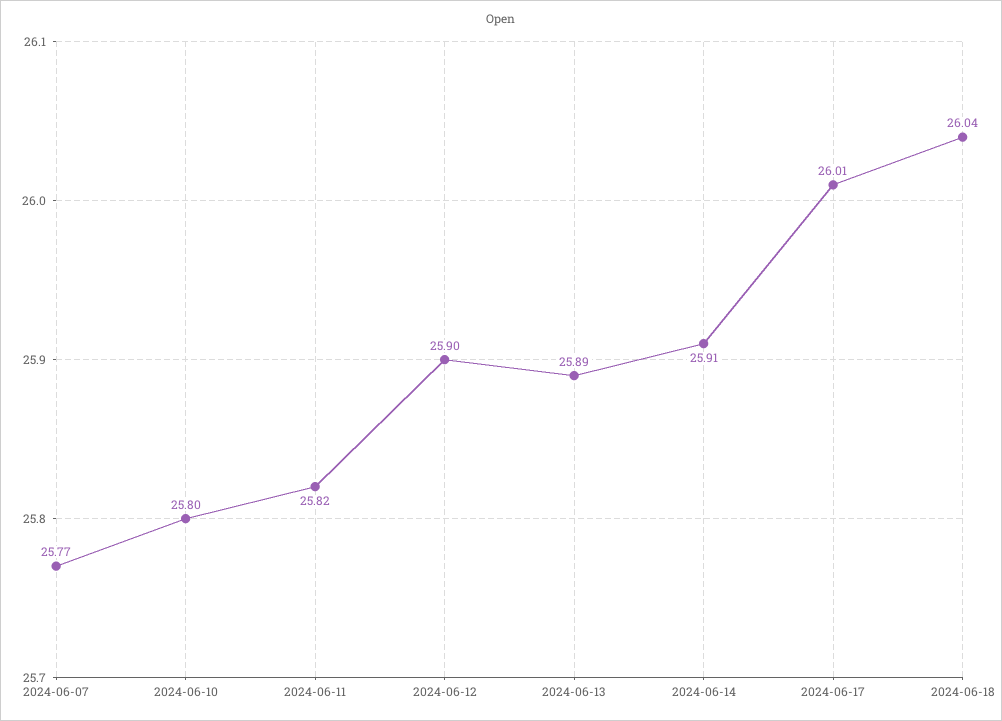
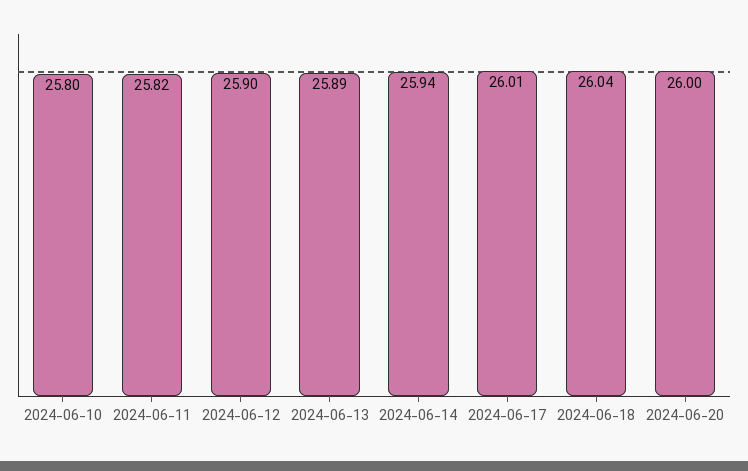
2024-06-07: 25.77 -> none
2024-06-14: 25.91 -> 25.94
2024-06-20: none -> 26

